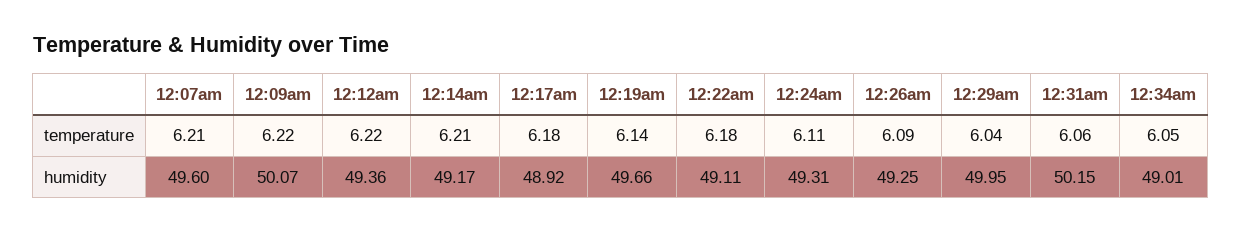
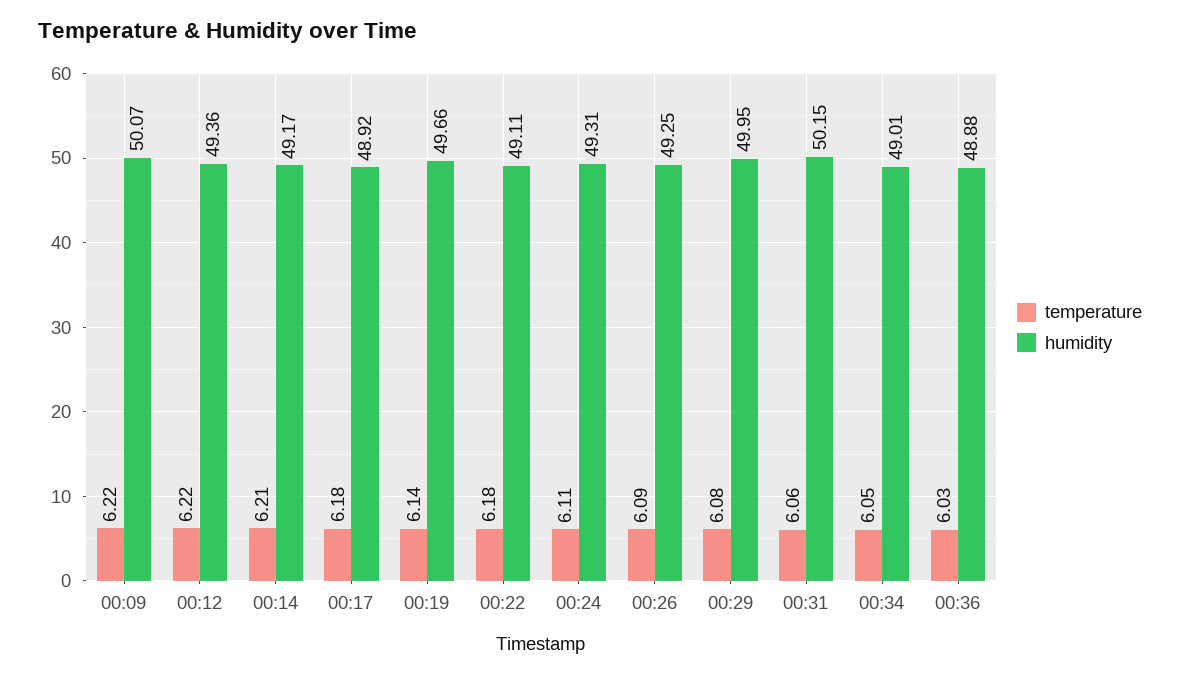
temperature, 12:07am: 6.21 -> none
temperature, 12:29am: 6.04 -> 6.08
humidity, 12:07am: 49.6 -> none
temperature, 00:36: none -> 6.03
humidity, 00:36: none -> 48.88

